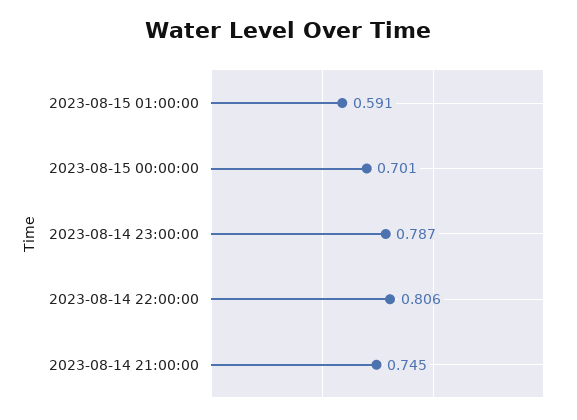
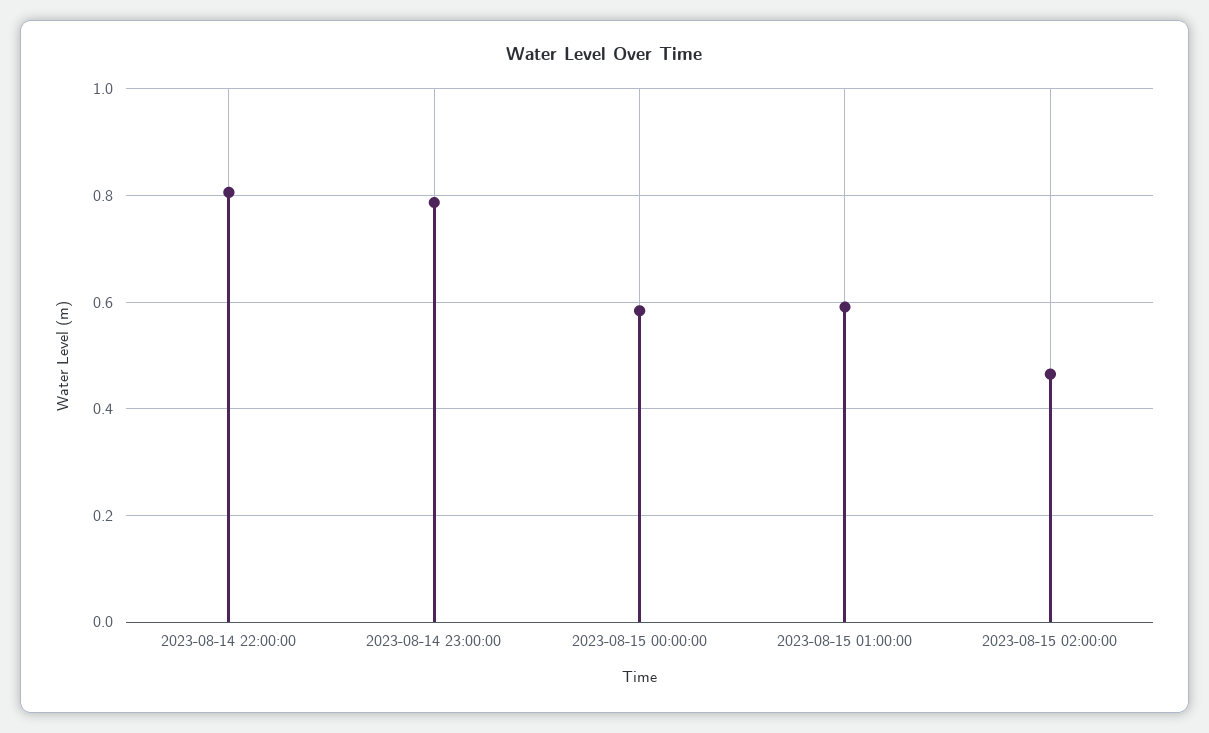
2023-08-15 00:00:00: 0.701 -> 0.58
2023-08-14 21:00:00: 0.745 -> none
2023-08-15 02:00:00: none -> 0.46

